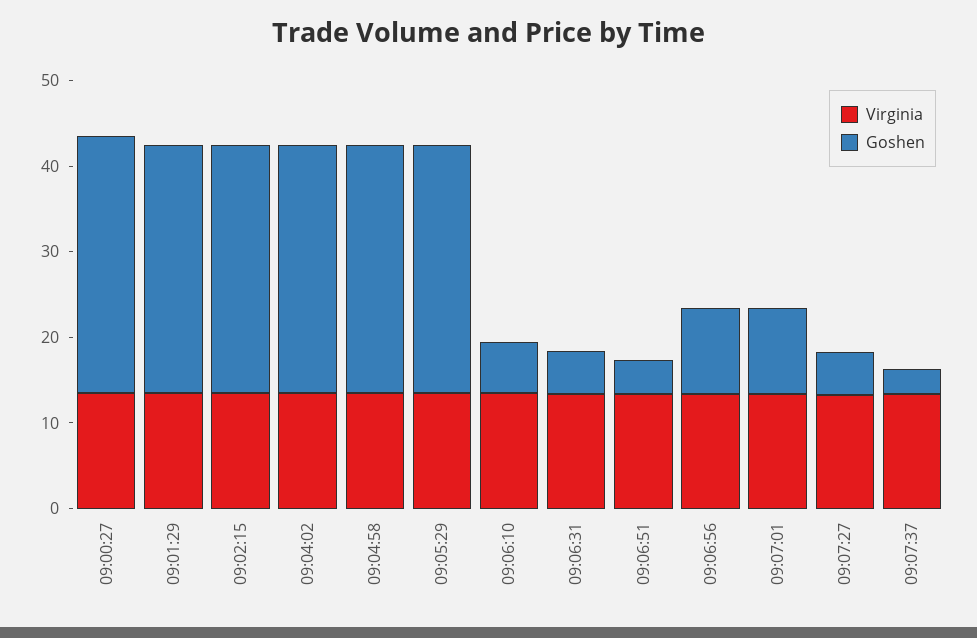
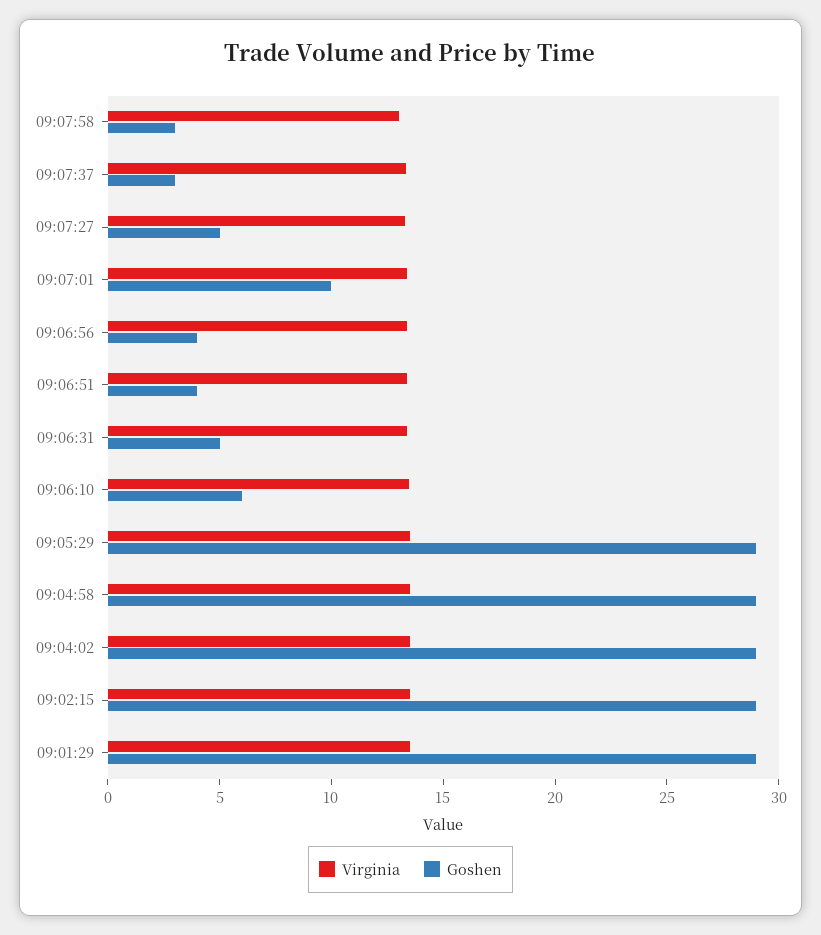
Virginia, 09:00:27: 14 -> none
Goshen, 09:00:27: 30 -> none
Goshen, 09:06:56: 10 -> 4
Virginia, 09:07:58: none -> 13
Goshen, 09:07:58: none -> 3

